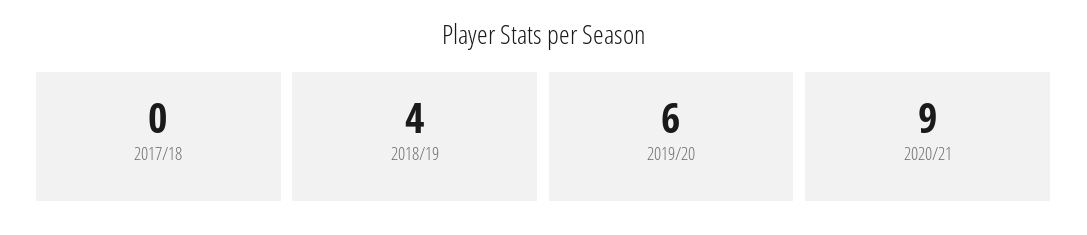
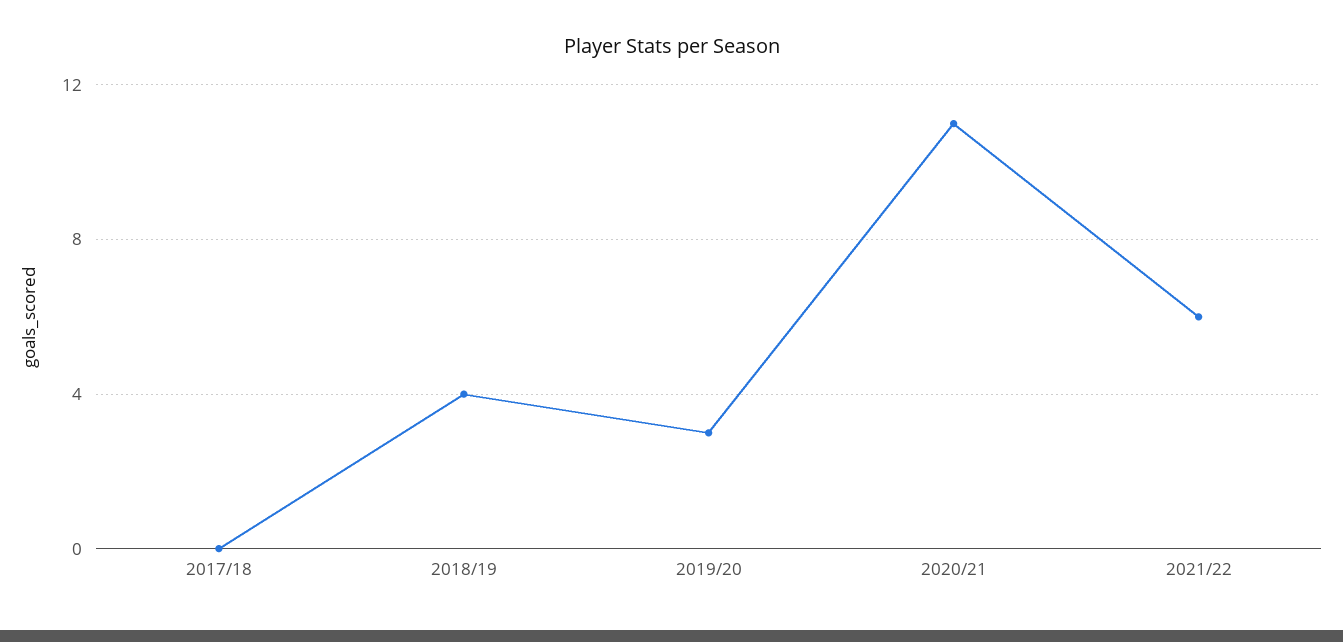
2019/20: 6 -> 3
2020/21: 9 -> 11
2021/22: none -> 6

